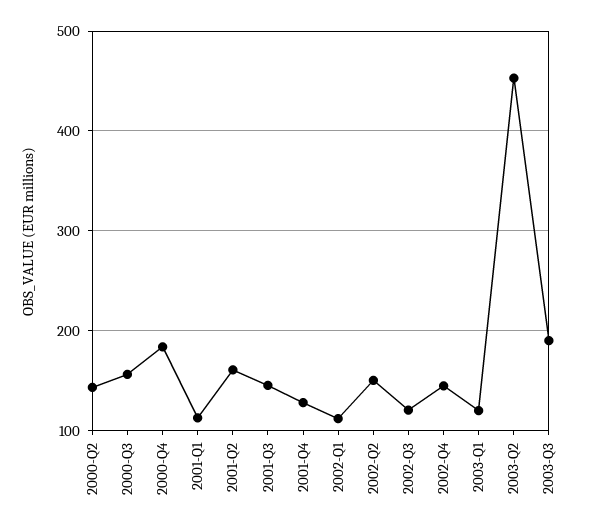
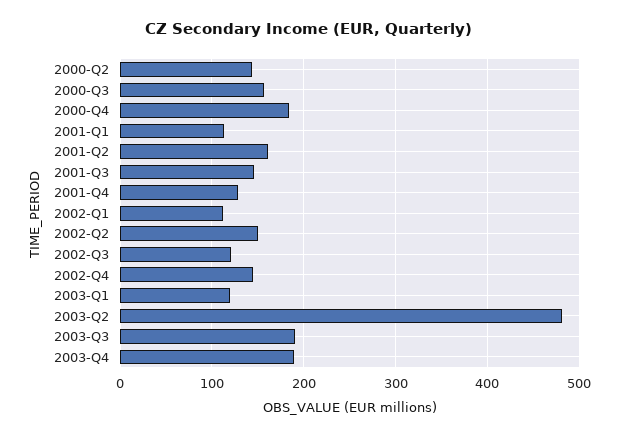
2003-Q2: 450 -> 480
2003-Q4: none -> 190

